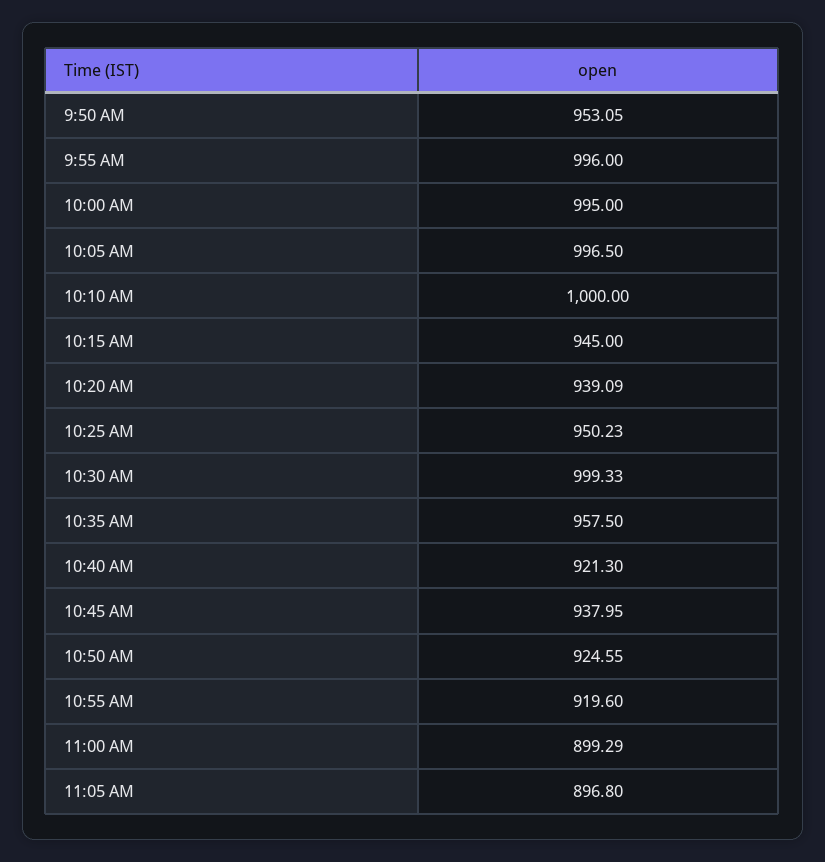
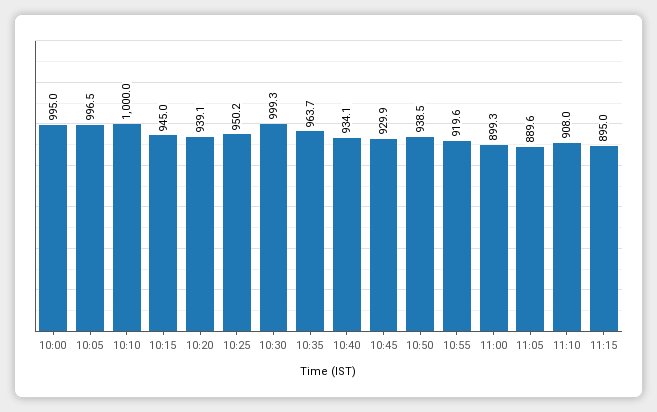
9:50 AM: 953.05 -> none
9:55 AM: 996 -> none
10:35 AM: 957.5 -> 963.7
10:40 AM: 921.3 -> 934.1
10:45 AM: 937.95 -> 929.9
10:50 AM: 924.55 -> 938.5
11:05 AM: 896.8 -> 889.6
11:10: none -> 908
11:15: none -> 895

